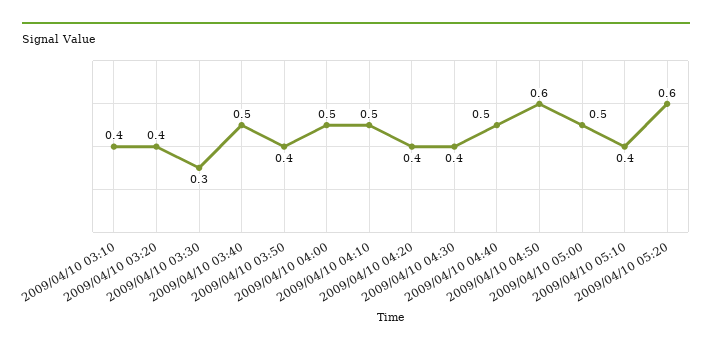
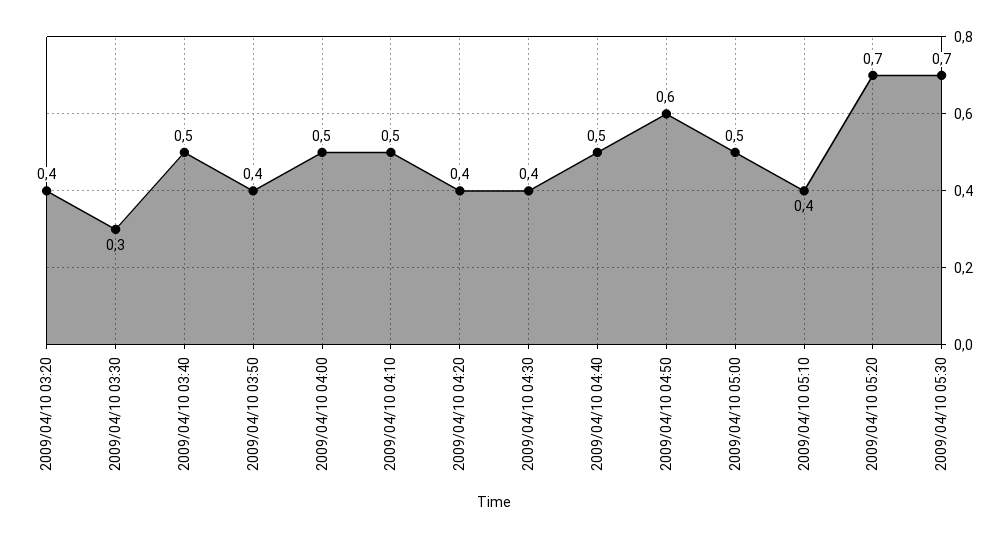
2009/04/10 03:10: 0.4 -> none
2009/04/10 05:20: 0.6 -> 0.7
2009/04/10 05:30: none -> 0.7

